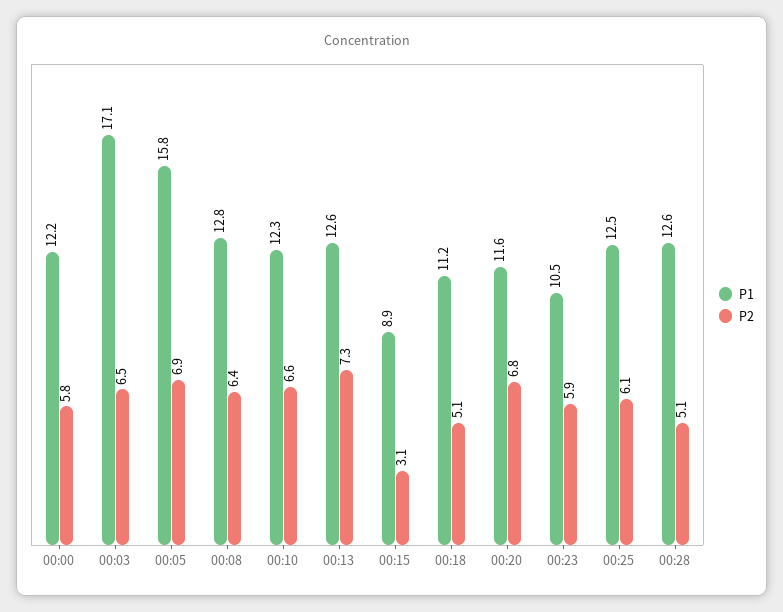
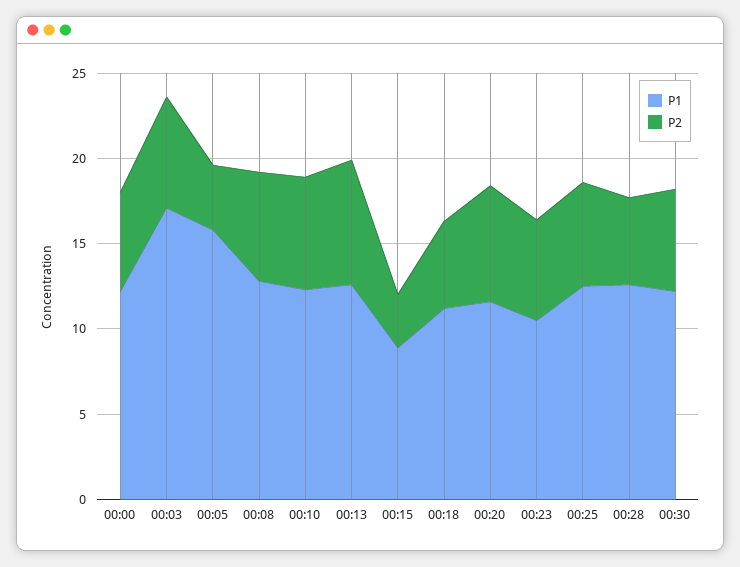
P2, 00:05: 6.9 -> 4
P1, 00:30: none -> 12
P2, 00:30: none -> 6

